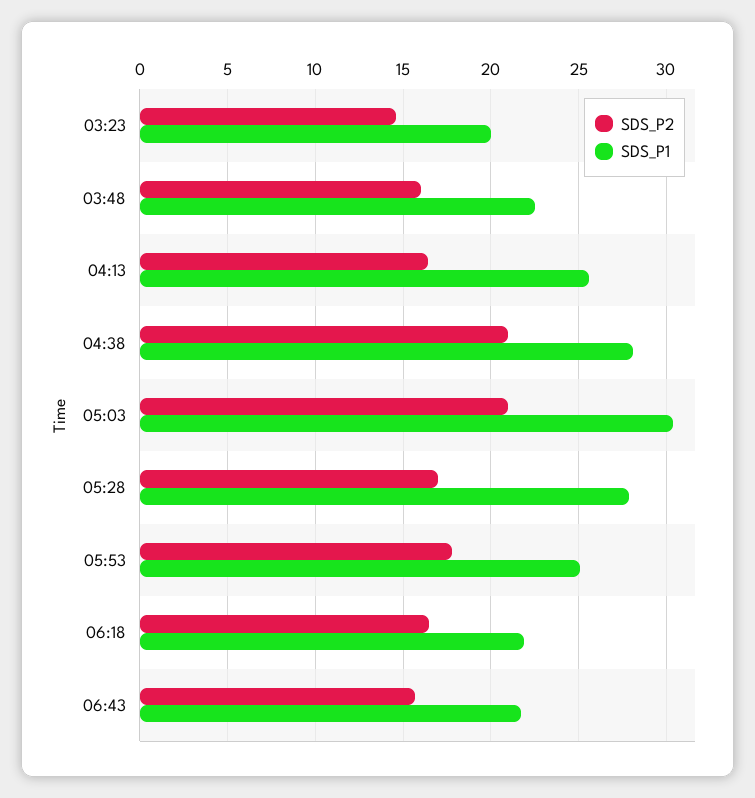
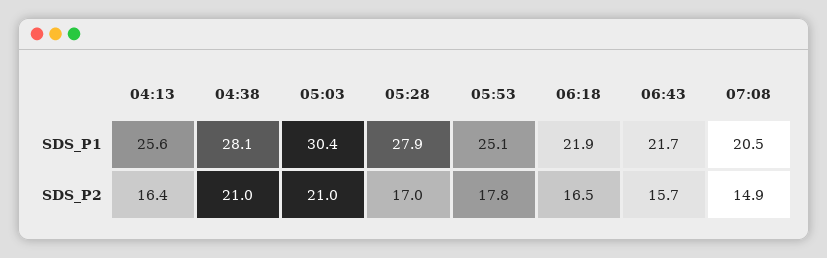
SDS_P2, 03:23: 14.5 -> none
SDS_P1, 03:23: 20 -> none
SDS_P2, 03:48: 16 -> none
SDS_P1, 03:48: 22.5 -> none
SDS_P1, 07:08: none -> 20.5
SDS_P2, 07:08: none -> 14.9

